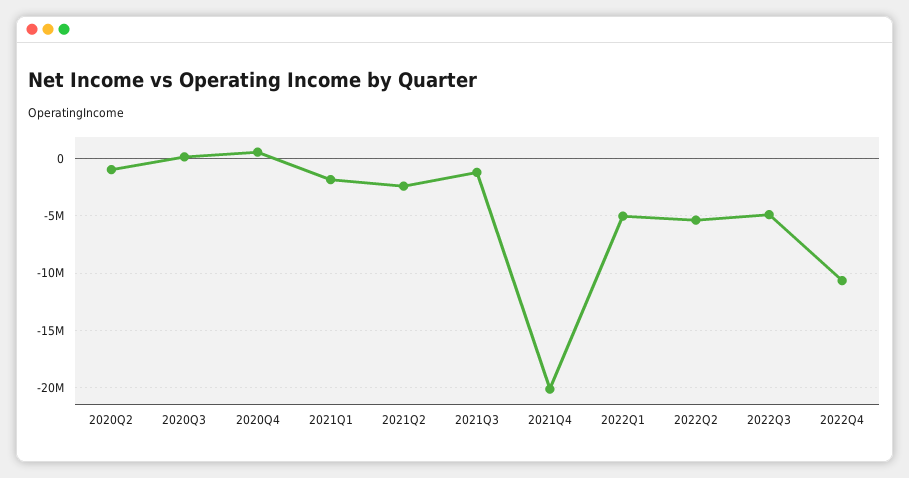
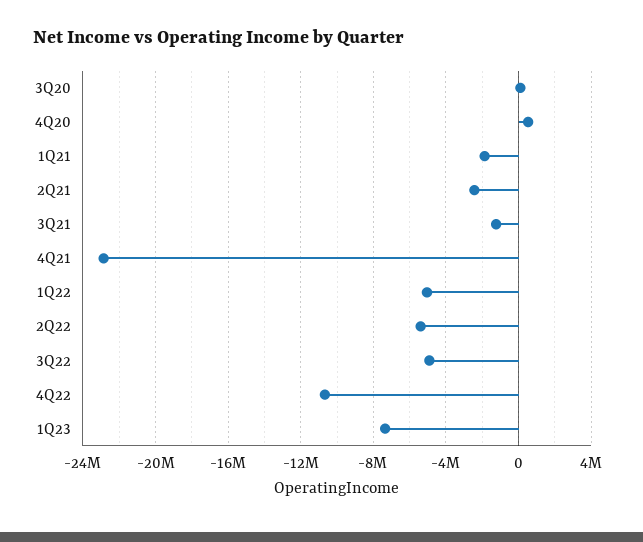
2020Q2: -1000000 -> none
2021Q4: -20000000 -> -23000000
1Q23: none -> -7500000

